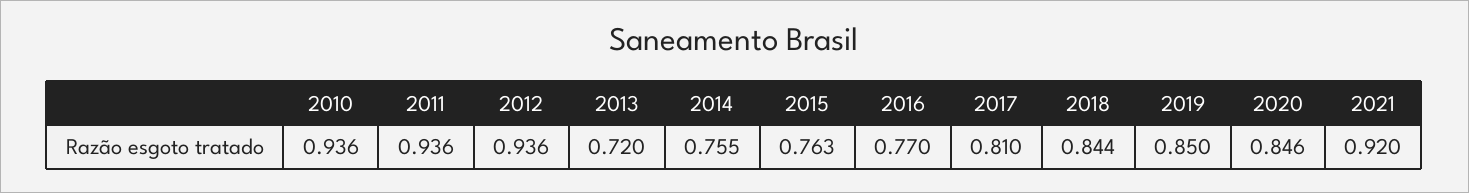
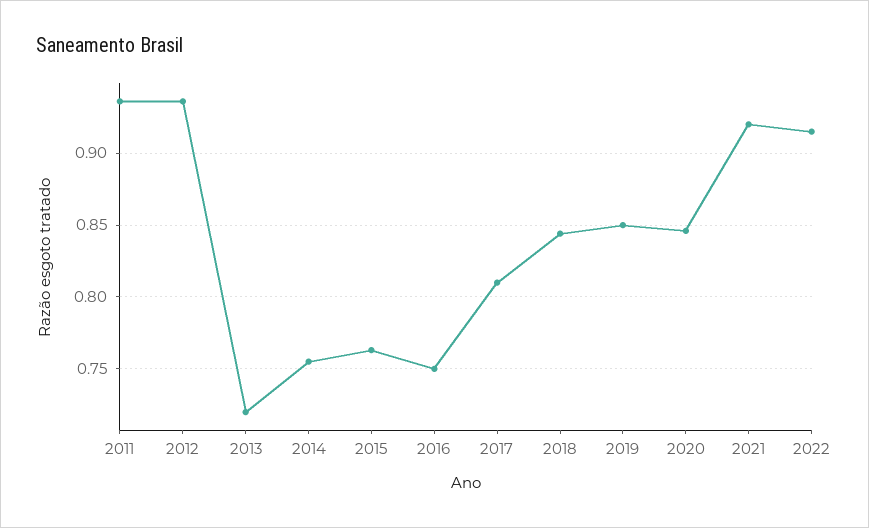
2010: 0.936 -> none
2016: 0.77 -> 0.75
2022: none -> 0.915

